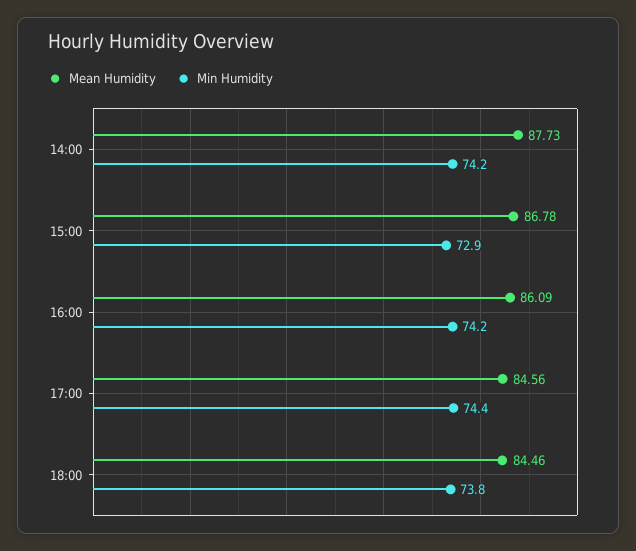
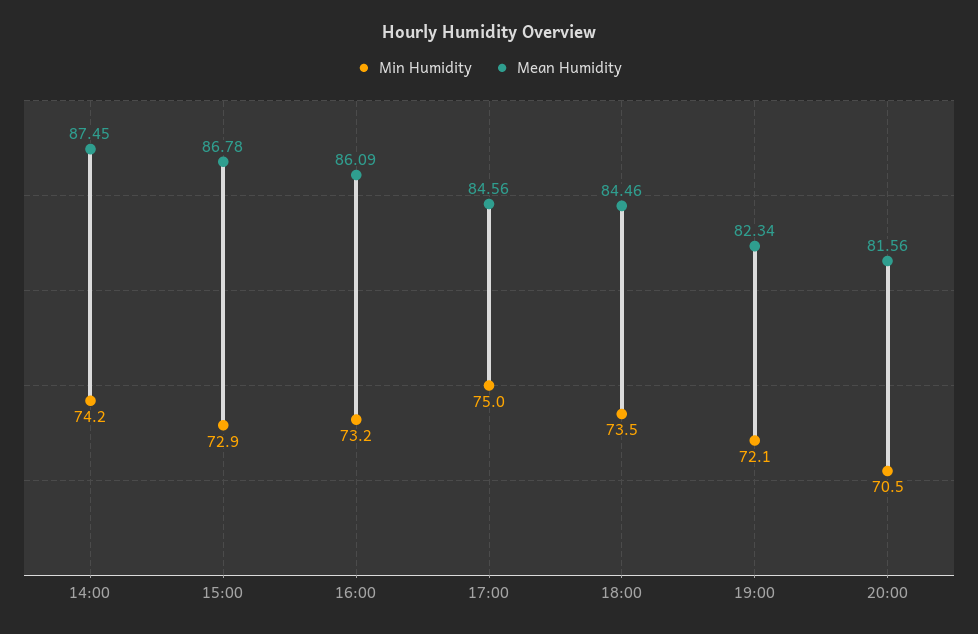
Mean Humidity, 14:00: 87.73 -> 87.45
Min Humidity, 16:00: 74.2 -> 73.2
Min Humidity, 17:00: 74.4 -> 75
Min Humidity, 18:00: 73.8 -> 73.5
Min Humidity, 19:00: none -> 72.1
Mean Humidity, 19:00: none -> 82.34
Min Humidity, 20:00: none -> 70.5
Mean Humidity, 20:00: none -> 81.56

